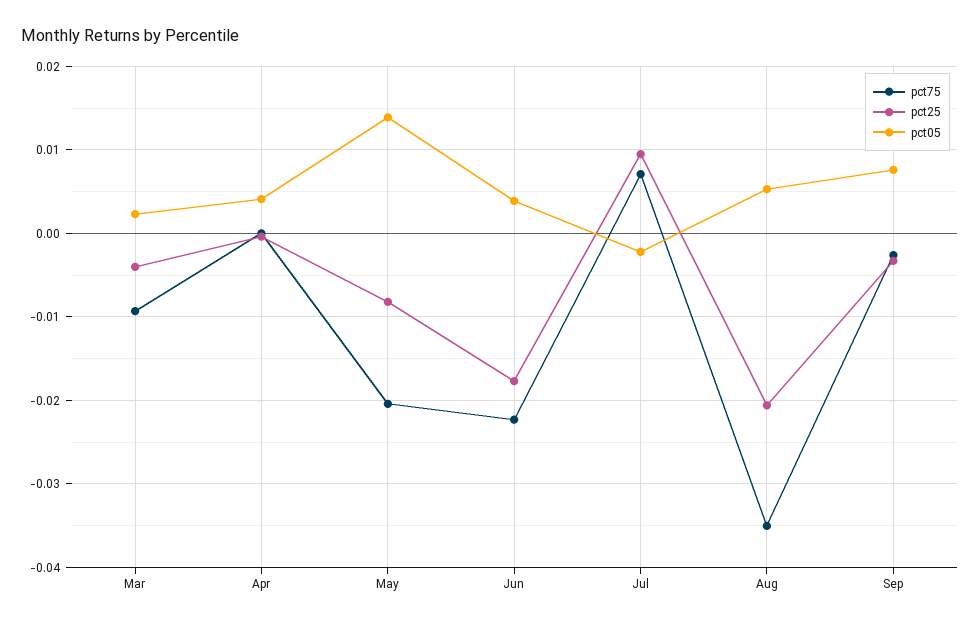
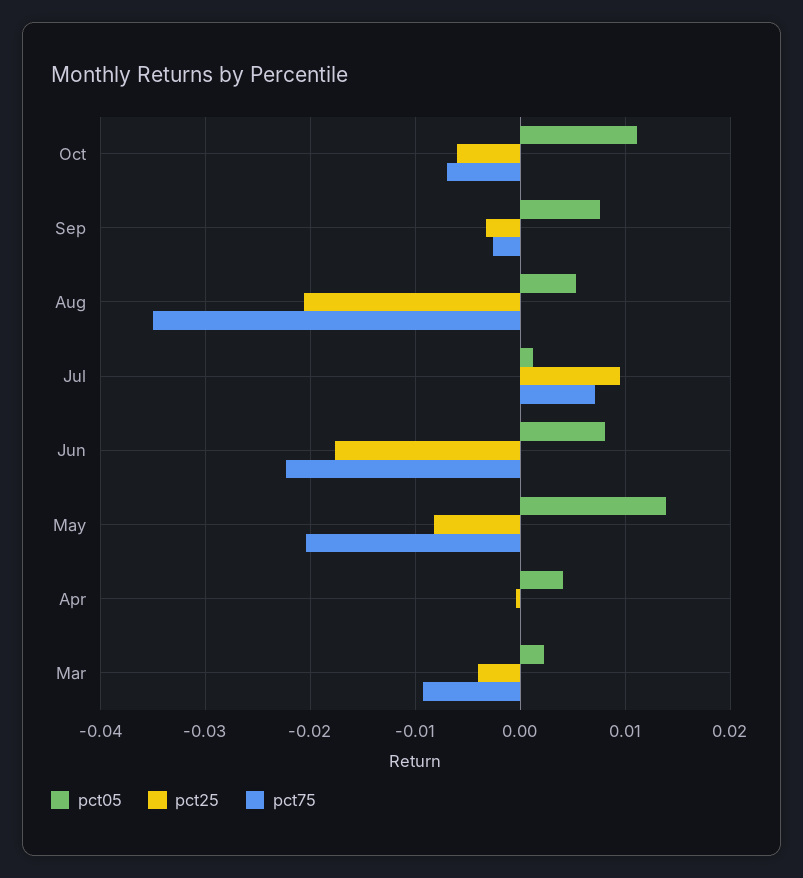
pct05, Jun: 0.004 -> 0.008
pct05, Jul: -0.002 -> 0.001
pct05, Oct: none -> 0.011
pct25, Oct: none -> -0.006
pct75, Oct: none -> -0.007

